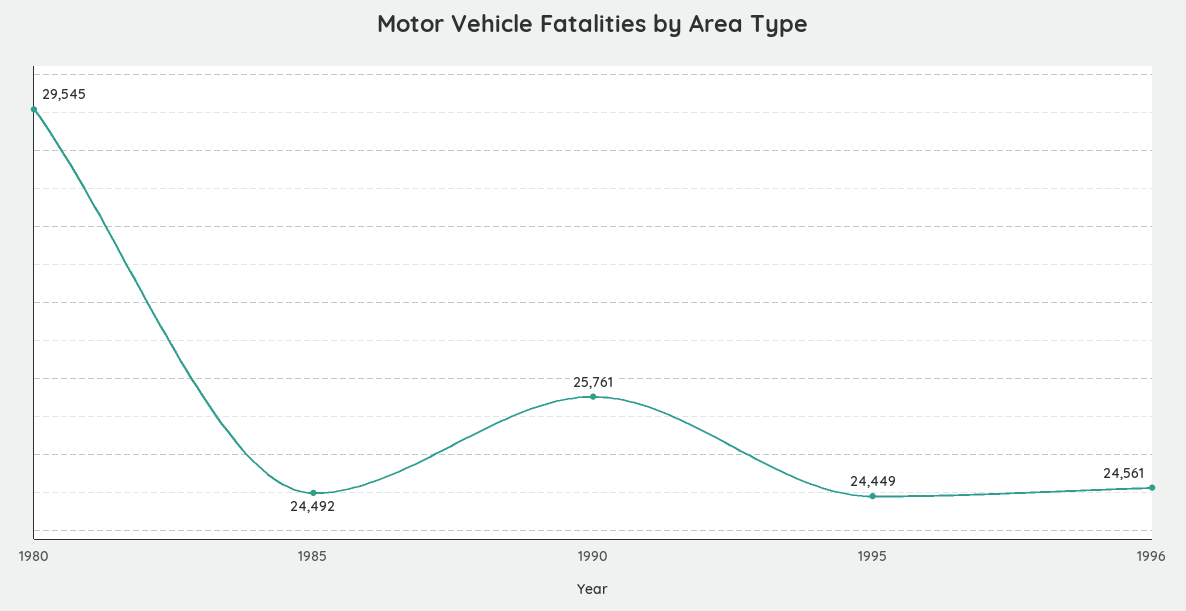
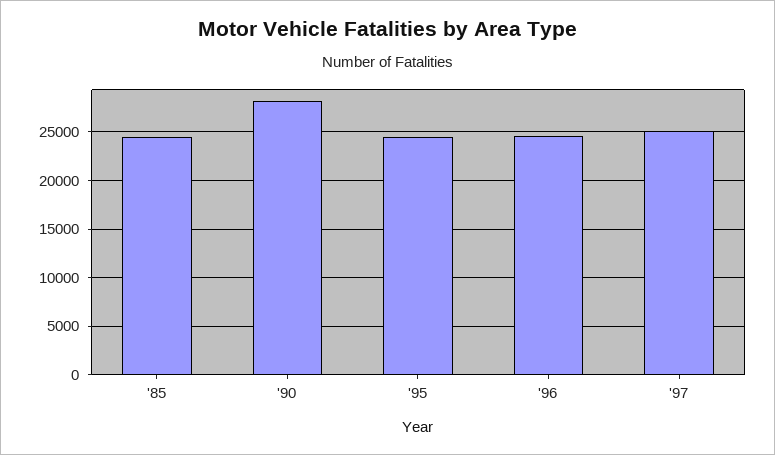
1980: 29545 -> none
1990: 25761 -> 28000
'97: none -> 25000

